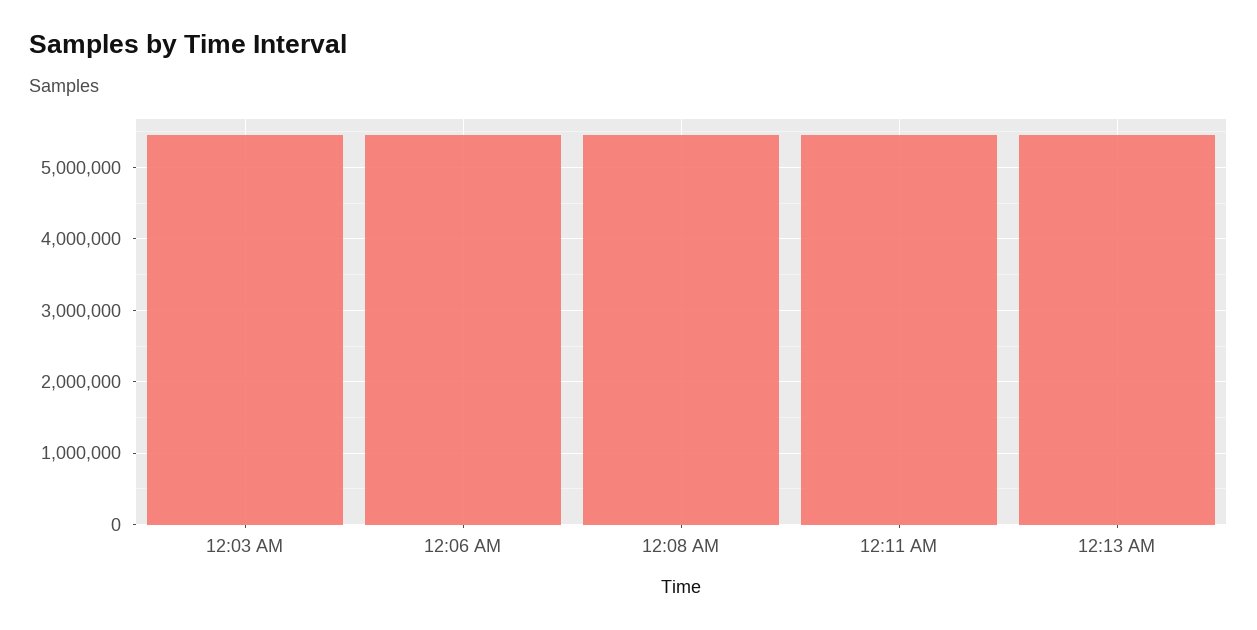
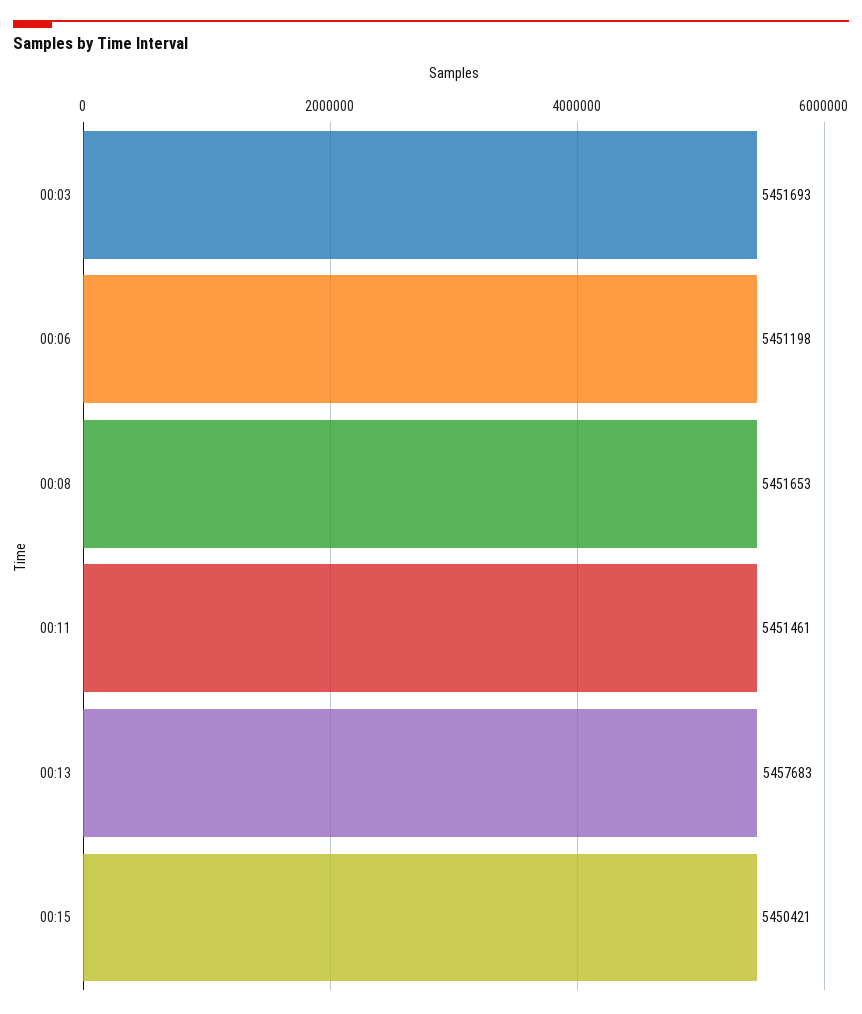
00:15: none -> 5450421

